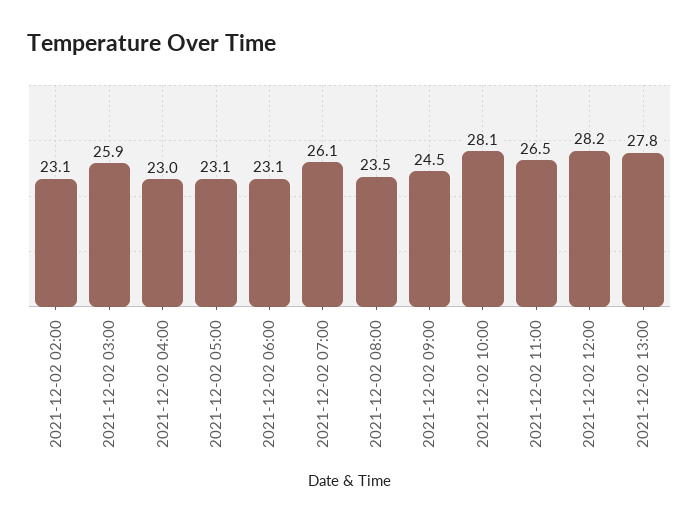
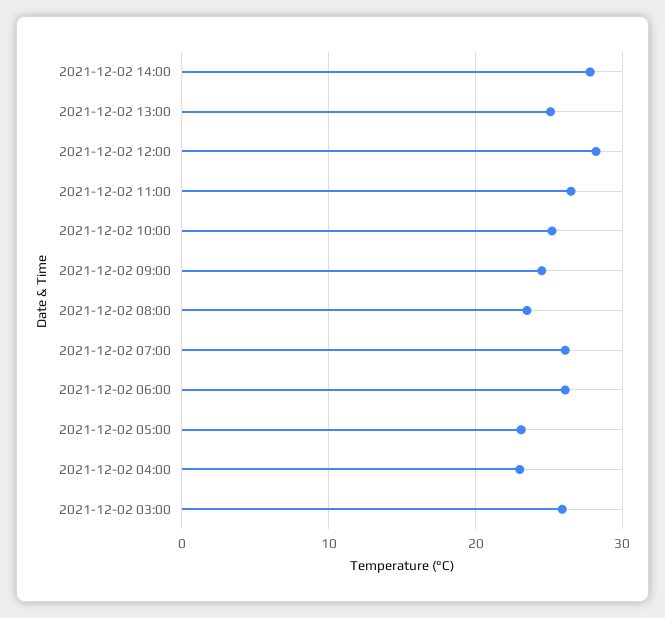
2021-12-02 02:00: 23.1 -> none
2021-12-02 06:00: 23.1 -> 26
2021-12-02 10:00: 28.1 -> 25
2021-12-02 13:00: 27.8 -> 25
2021-12-02 14:00: none -> 28

